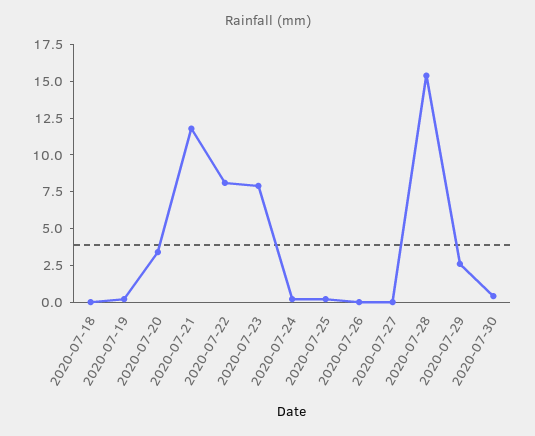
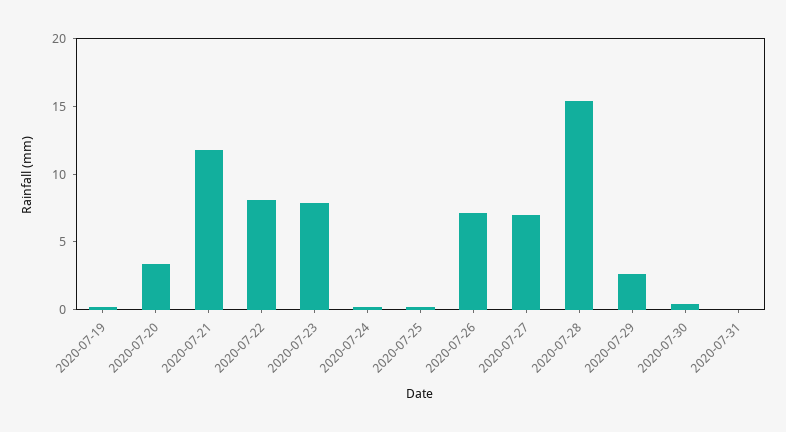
2020-07-18: 0 -> none
2020-07-26: 0 -> 7
2020-07-27: 0 -> 7
2020-07-31: none -> 0

